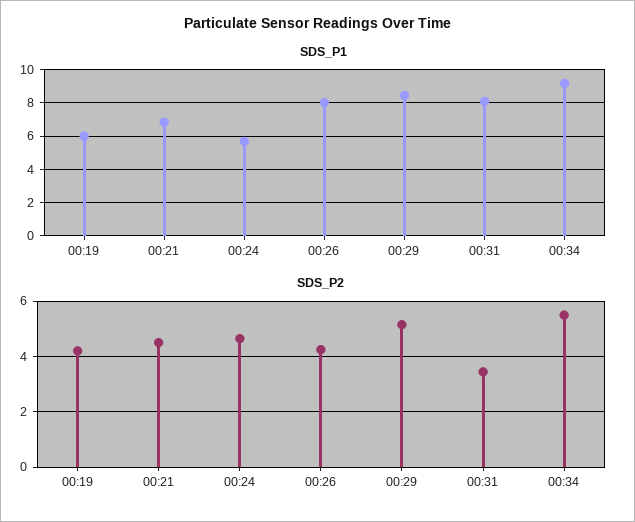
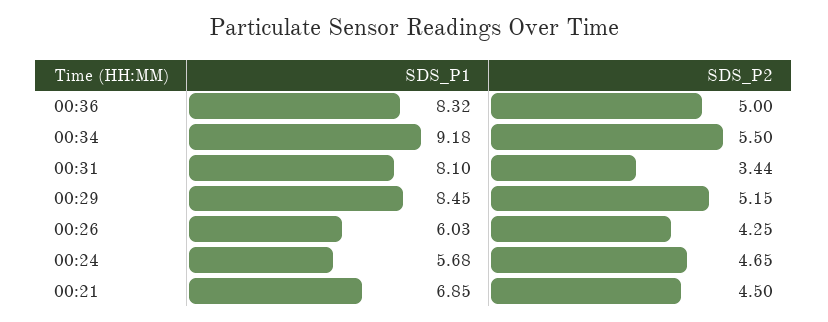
SDS_P1, 00:19: 6 -> none
SDS_P1, 00:26: 8 -> 6.03
SDS_P2, 00:19: 4.25 -> none
SDS_P1, 00:36: none -> 8.32
SDS_P2, 00:36: none -> 5

